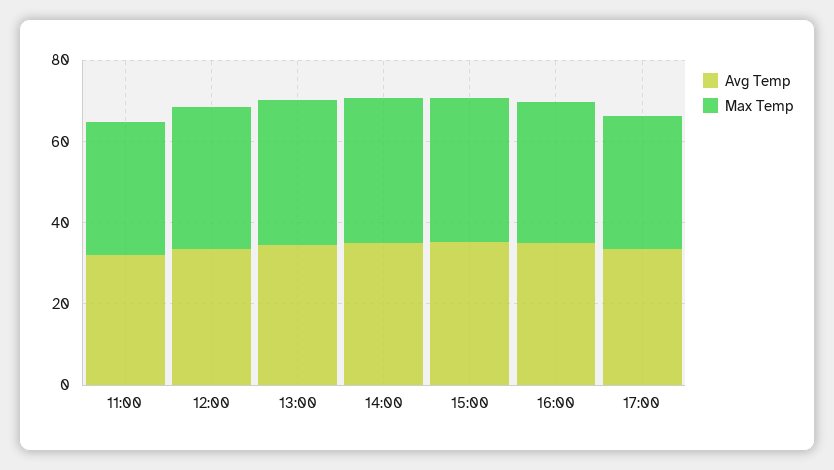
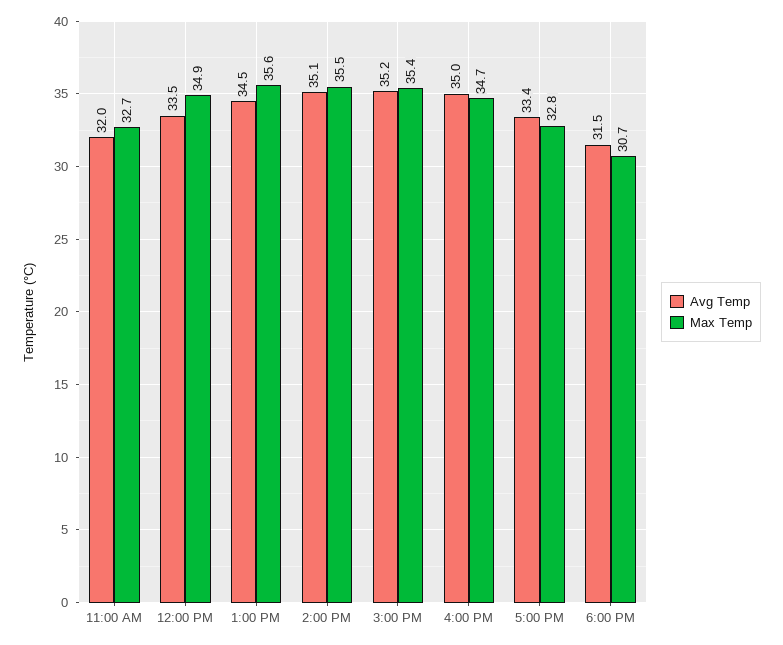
Avg Temp, 6:00 PM: none -> 31.5
Max Temp, 6:00 PM: none -> 30.7

